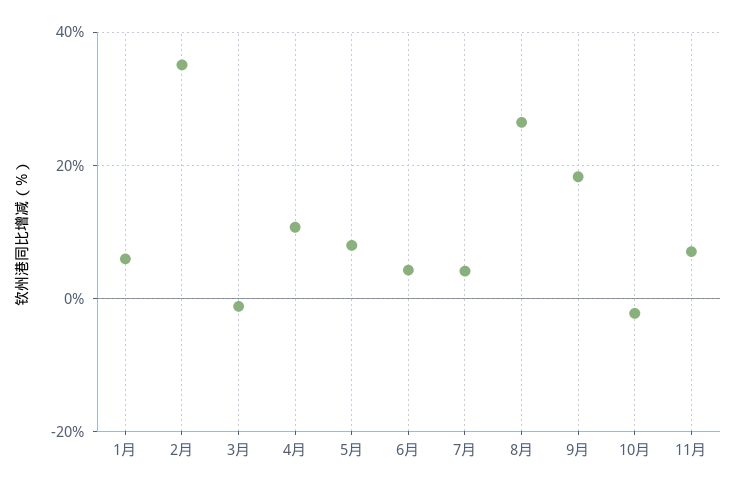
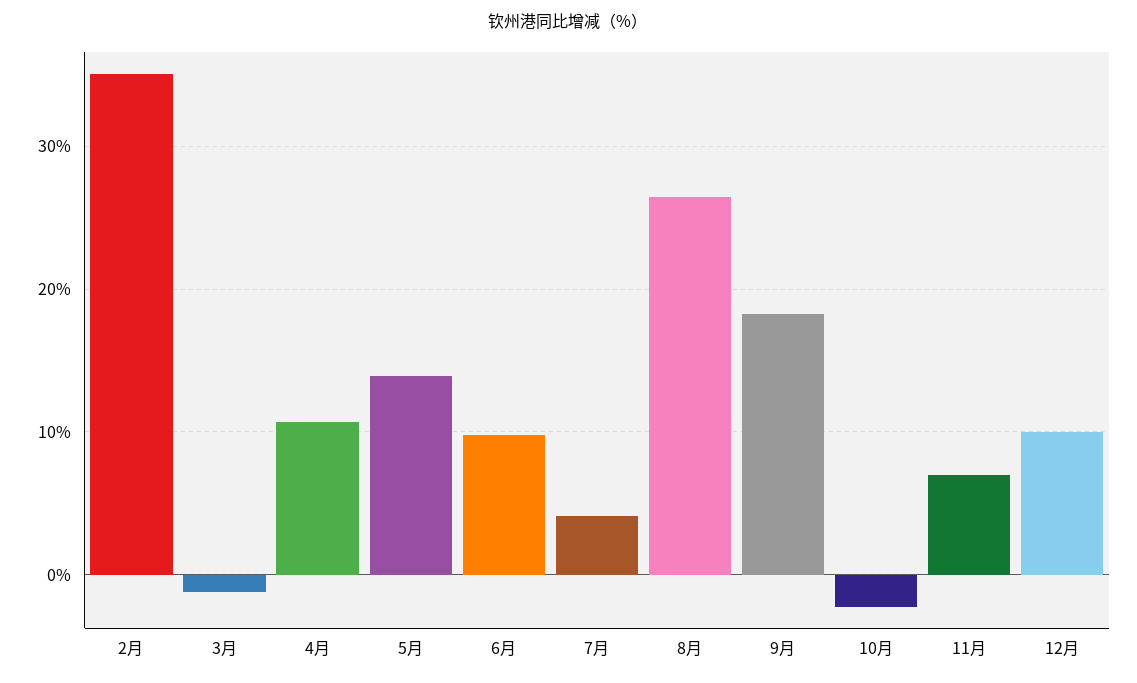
1月: 6 -> none
5月: 8 -> 14
6月: 4 -> 10
12月: none -> 10

